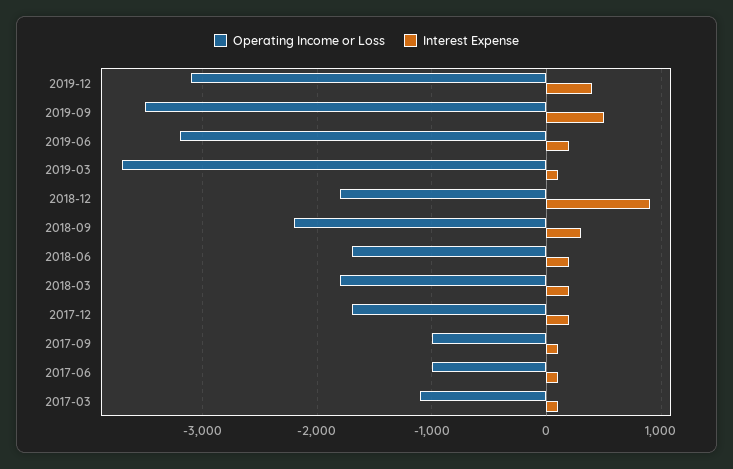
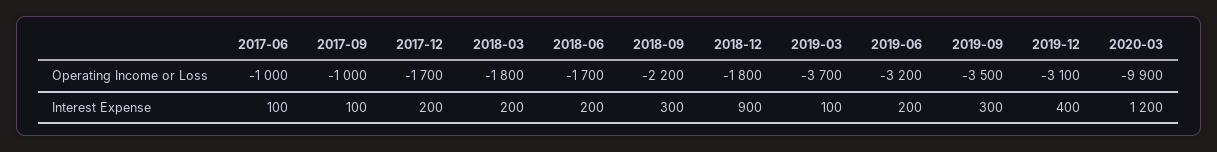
Interest Expense, 2019-09: 500 -> 300
Operating Income or Loss, 2017-03: -1100 -> none
Interest Expense, 2017-03: 100 -> none
Operating Income or Loss, 2020-03: none -> -9900
Interest Expense, 2020-03: none -> 1200

